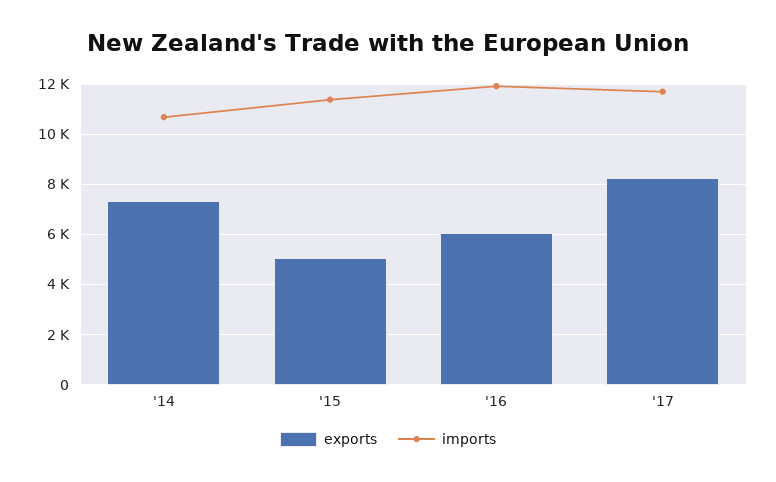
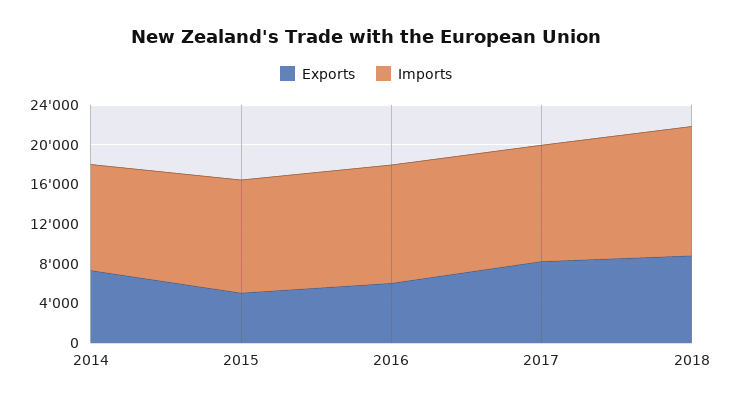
exports, 2018: none -> 9000
imports, 2018: none -> 13000

